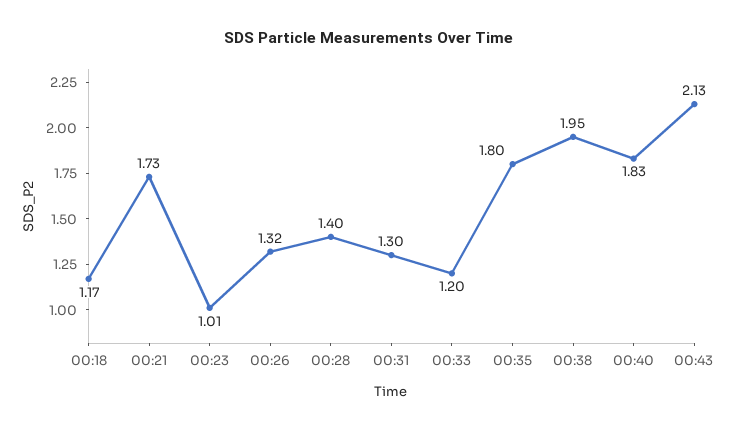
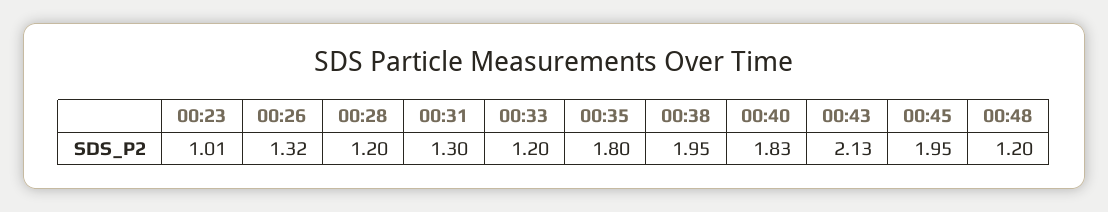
00:18: 1.17 -> none
00:21: 1.73 -> none
00:28: 1.4 -> 1.2
00:45: none -> 1.95
00:48: none -> 1.2

